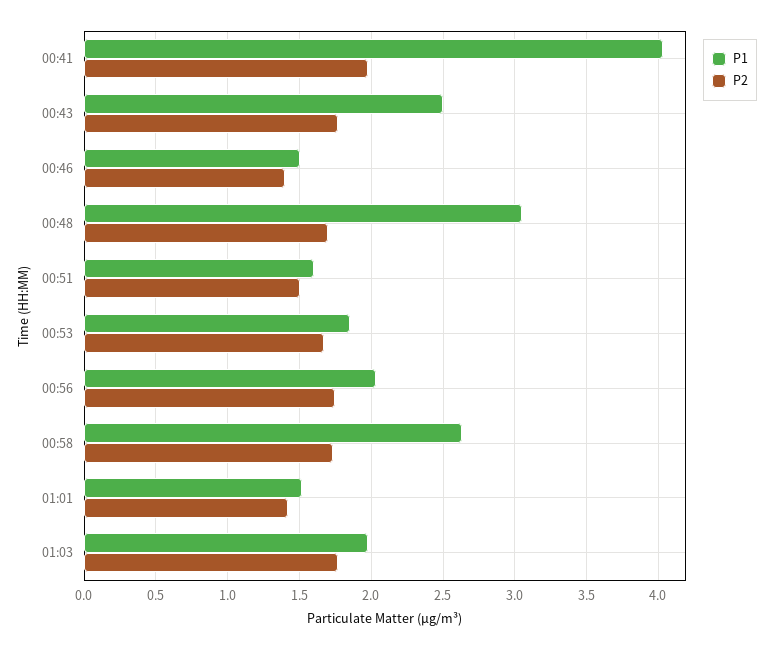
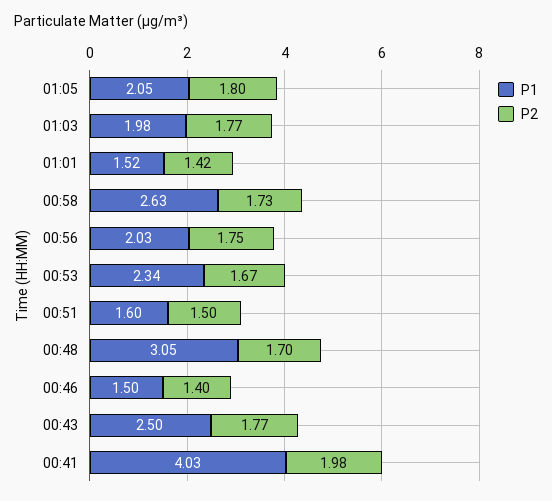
P1, 00:53: 1.85 -> 2.34
P1, 01:05: none -> 2.05
P2, 01:05: none -> 1.8

